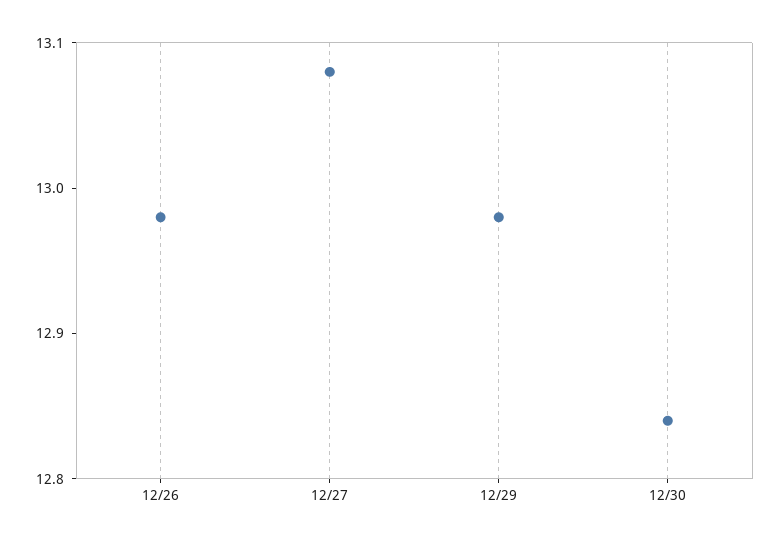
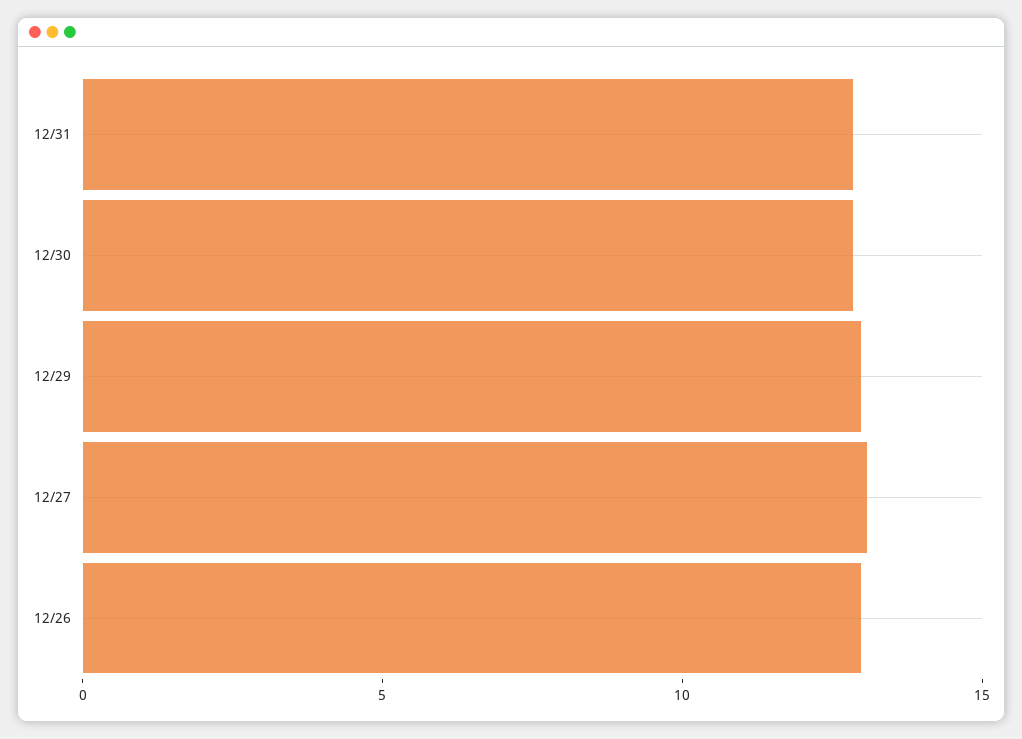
12/31: none -> 13

